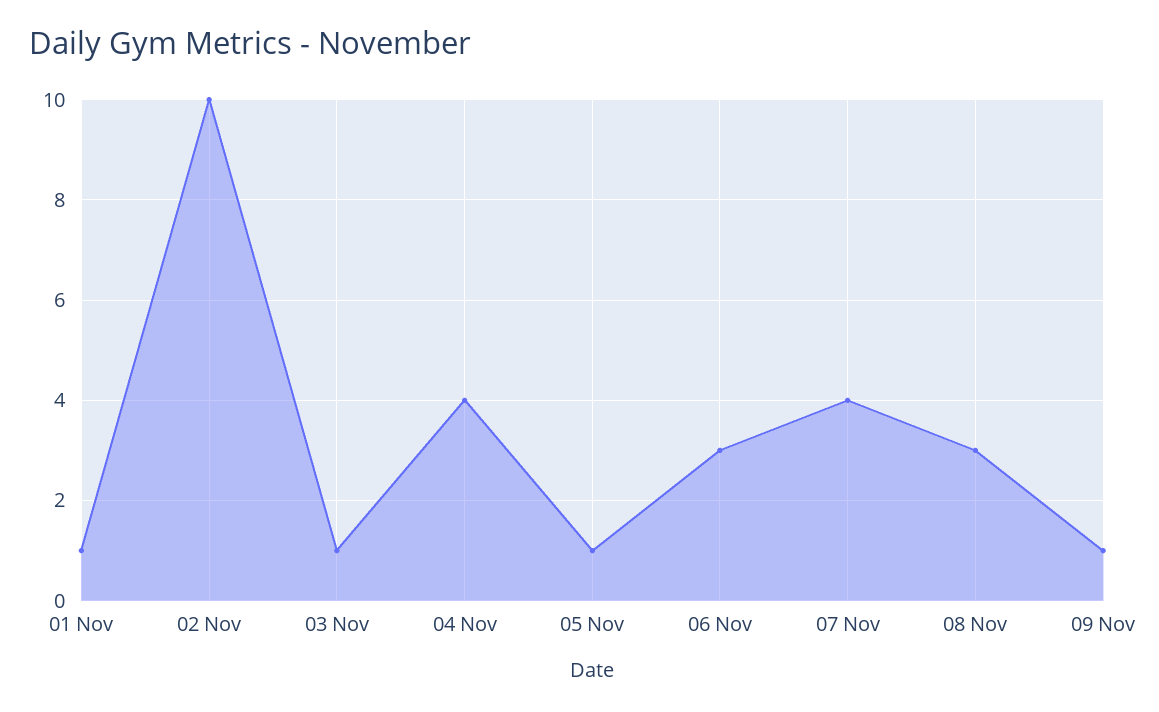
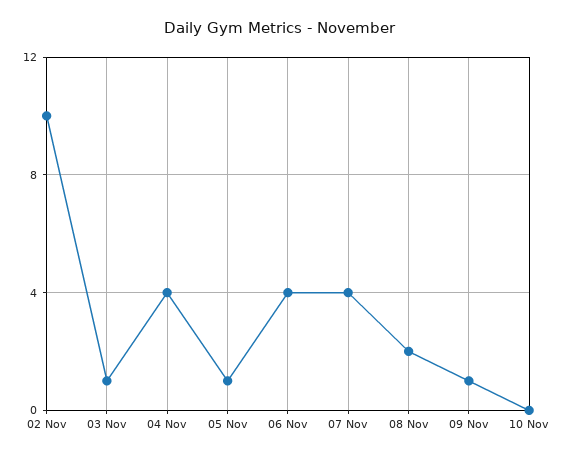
01 Nov: 1 -> none
06 Nov: 3 -> 4
08 Nov: 3 -> 2
10 Nov: none -> 0

